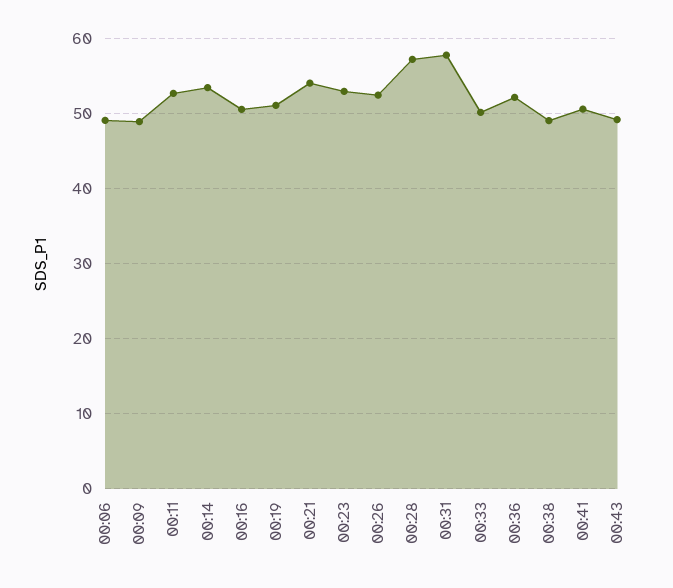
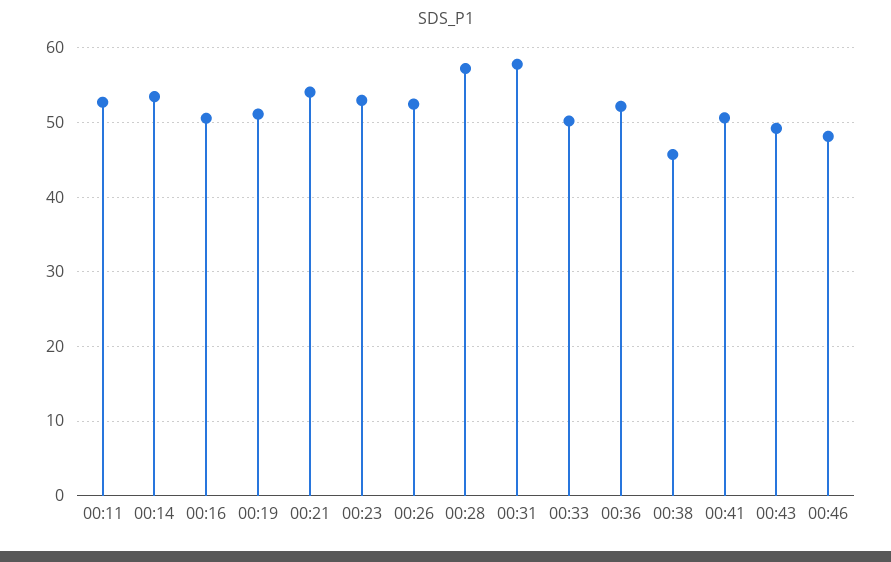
00:06: 49 -> none
00:09: 49 -> none
00:38: 49 -> 46
00:46: none -> 48

